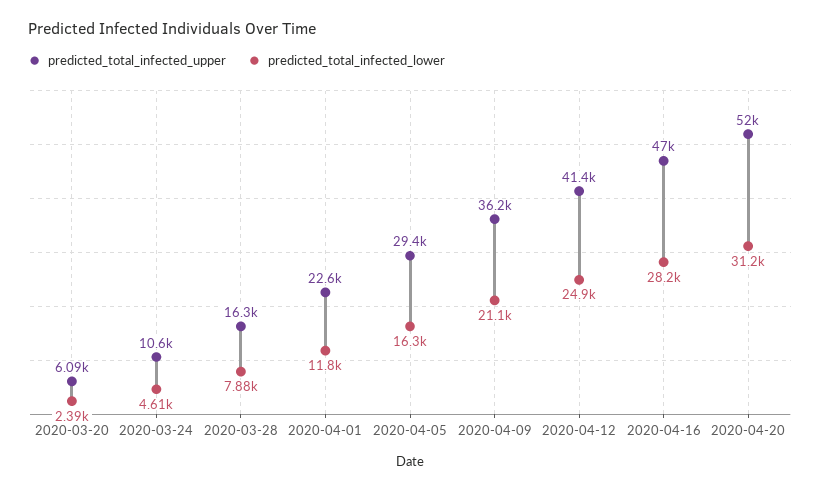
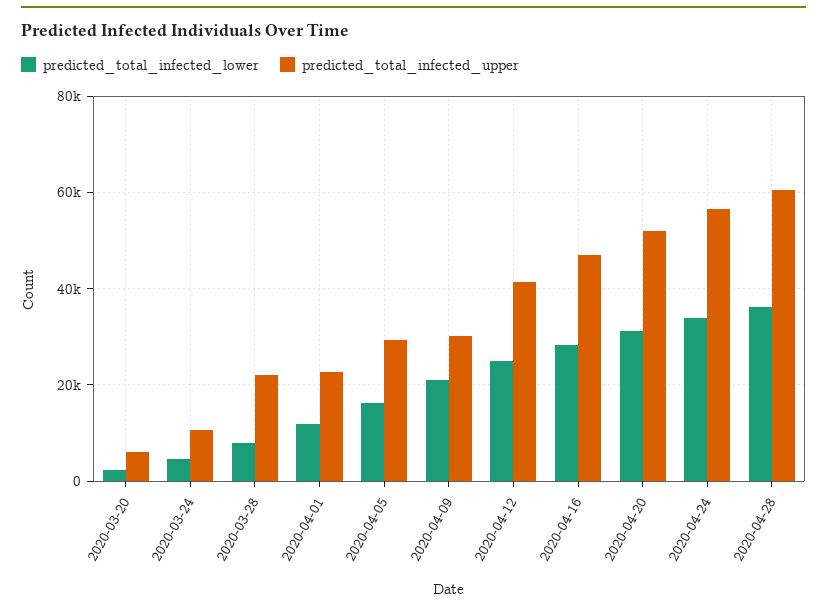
predicted_total_infected_upper, 2020-03-28: 16300 -> 22000
predicted_total_infected_upper, 2020-04-09: 36200 -> 30000
predicted_total_infected_lower, 2020-04-24: none -> 34000
predicted_total_infected_upper, 2020-04-24: none -> 56000
predicted_total_infected_lower, 2020-04-28: none -> 36000
predicted_total_infected_upper, 2020-04-28: none -> 60000

